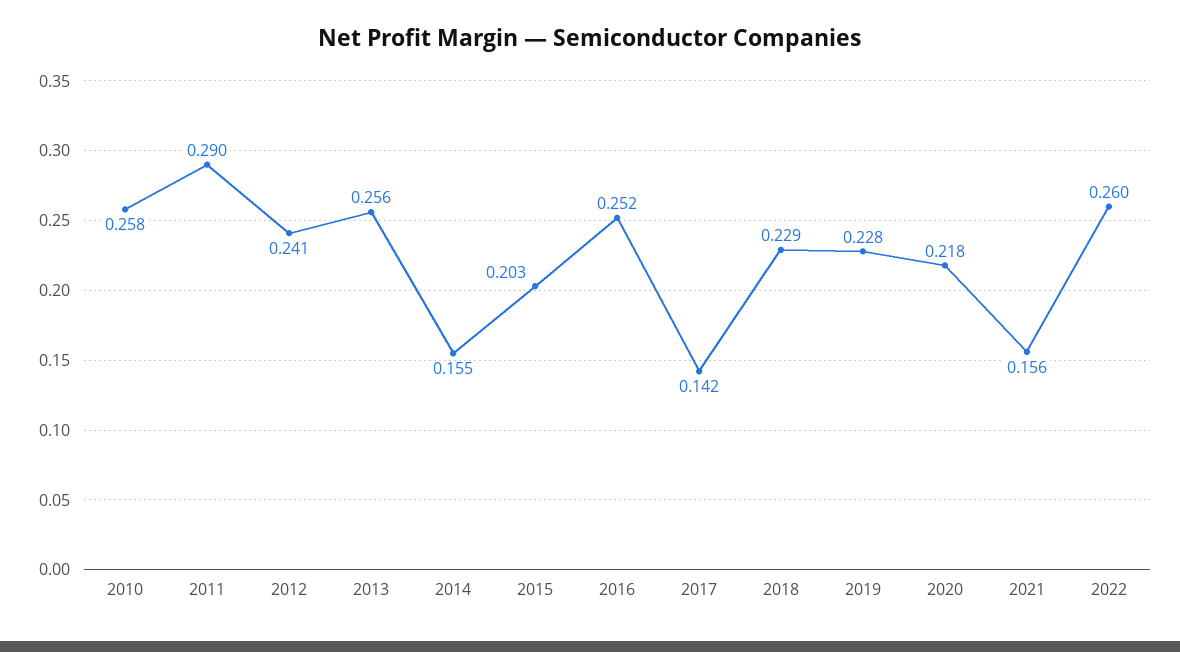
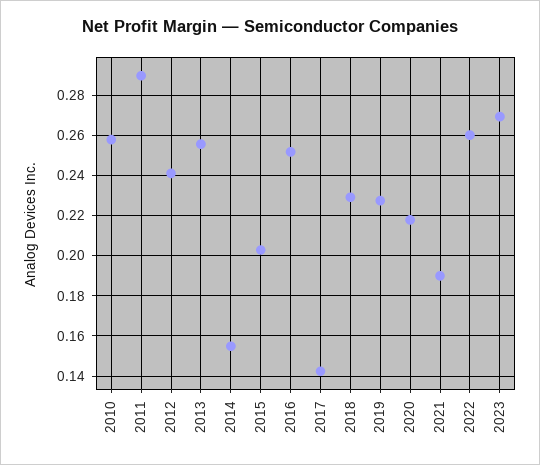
2021: 0.156 -> 0.19
2023: none -> 0.27

